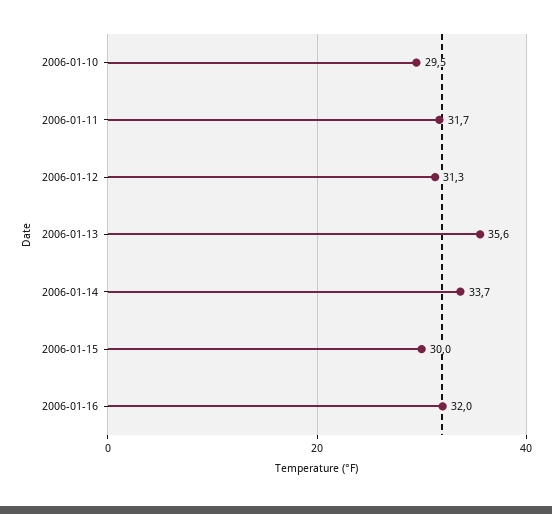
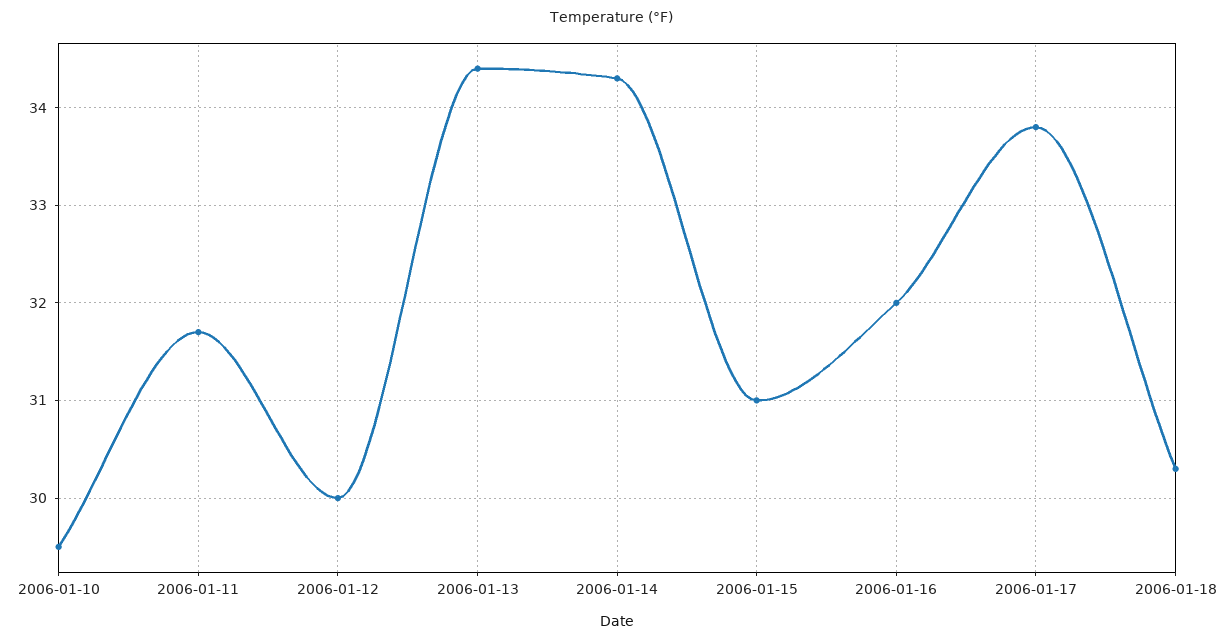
2006-01-12: 31.3 -> 30
2006-01-13: 35.6 -> 34.4
2006-01-14: 33.7 -> 34.3
2006-01-15: 30 -> 31
2006-01-17: none -> 33.8
2006-01-18: none -> 30.3

